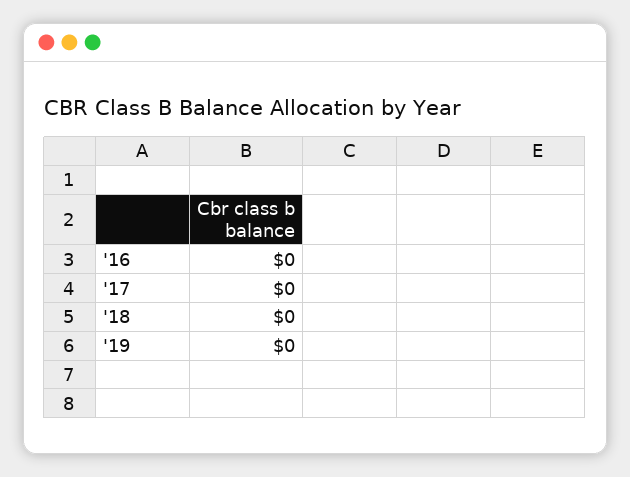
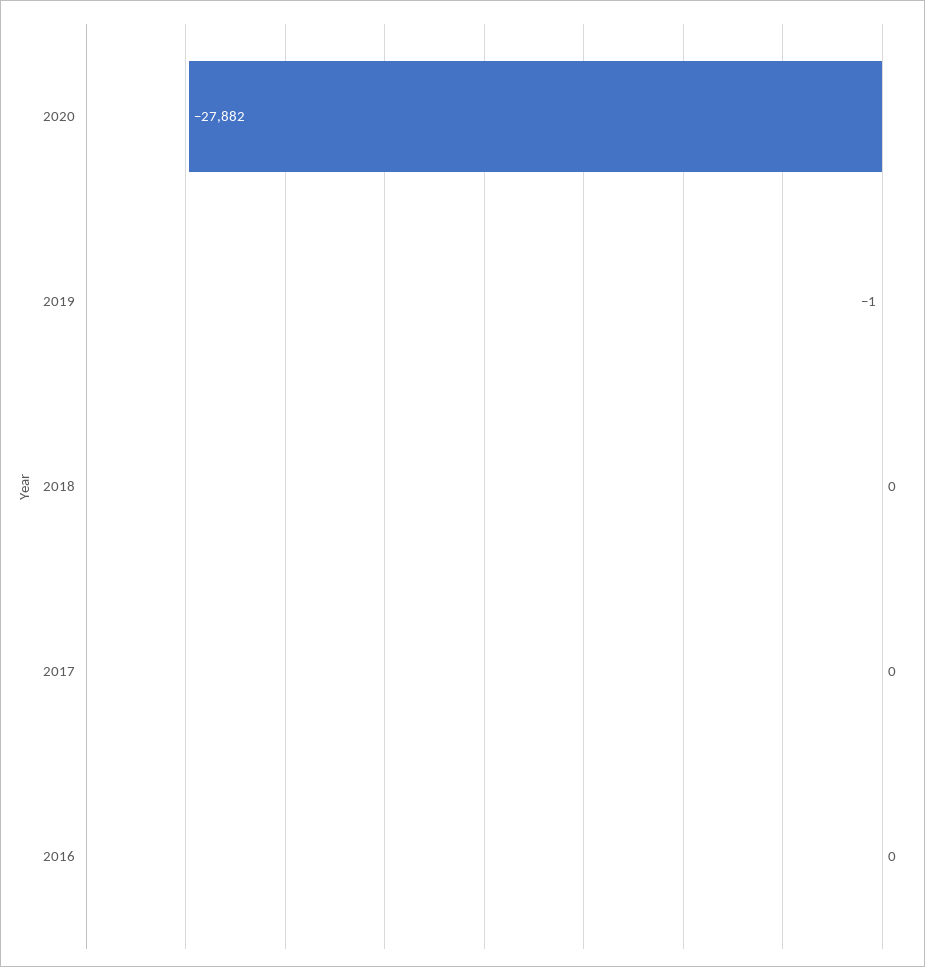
'19: 0 -> -1
2020: none -> -27882

